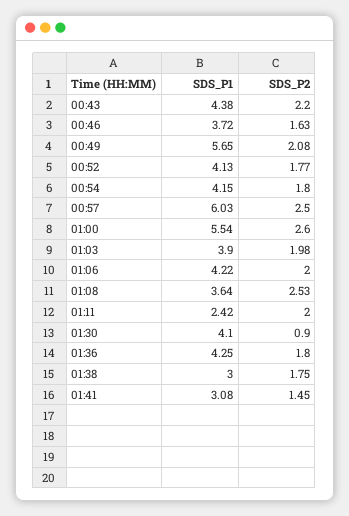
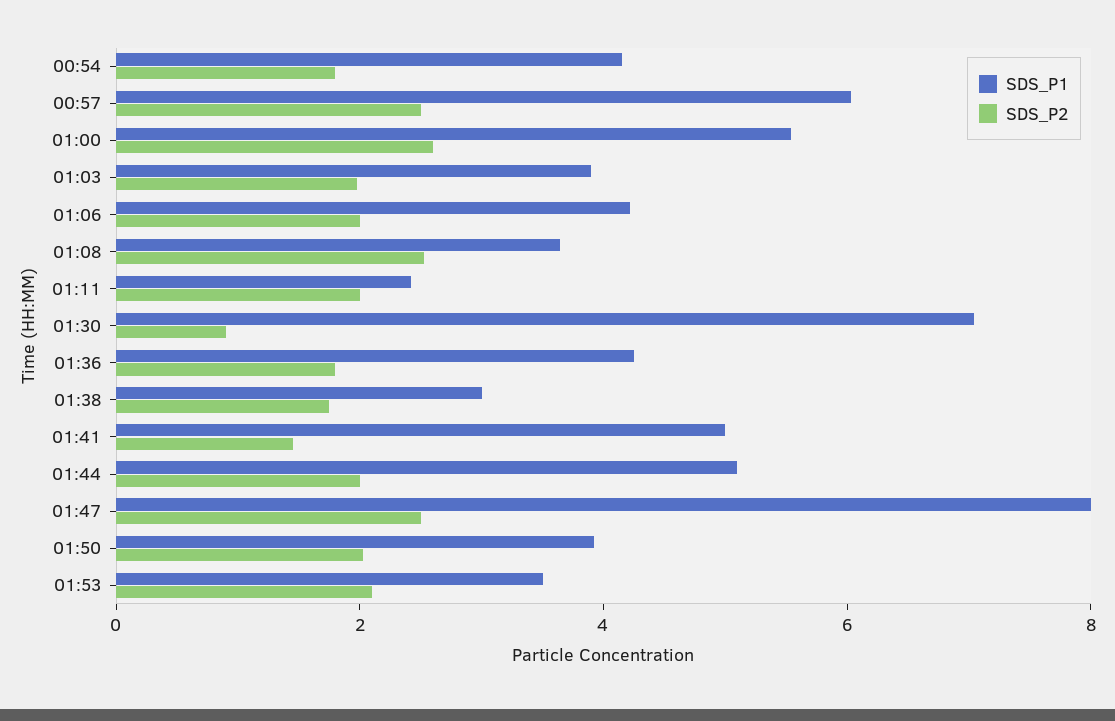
SDS_P1, 00:43: 4.38 -> none
SDS_P2, 00:43: 2.2 -> none
SDS_P1, 00:46: 3.72 -> none
SDS_P2, 00:46: 1.63 -> none
SDS_P1, 00:49: 5.65 -> none
SDS_P2, 00:49: 2.08 -> none
SDS_P1, 00:52: 4.13 -> none
SDS_P2, 00:52: 1.77 -> none
SDS_P1, 01:30: 4.1 -> 7
SDS_P1, 01:41: 3.08 -> 5
SDS_P1, 01:44: none -> 5
SDS_P2, 01:44: none -> 2
SDS_P1, 01:47: none -> 8
SDS_P2, 01:47: none -> 2.5
SDS_P1, 01:50: none -> 4
SDS_P2, 01:50: none -> 2
SDS_P1, 01:53: none -> 3.5
SDS_P2, 01:53: none -> 2

